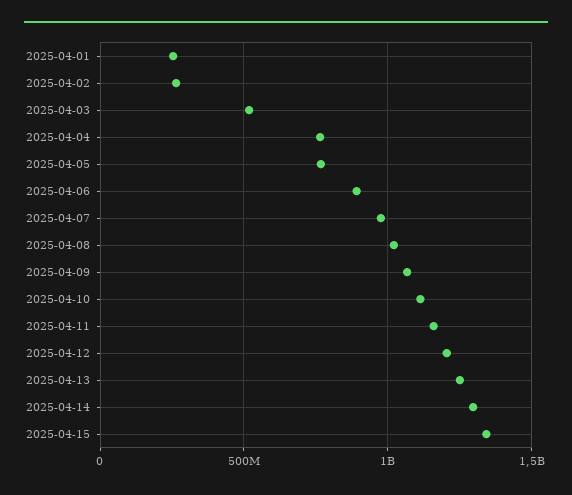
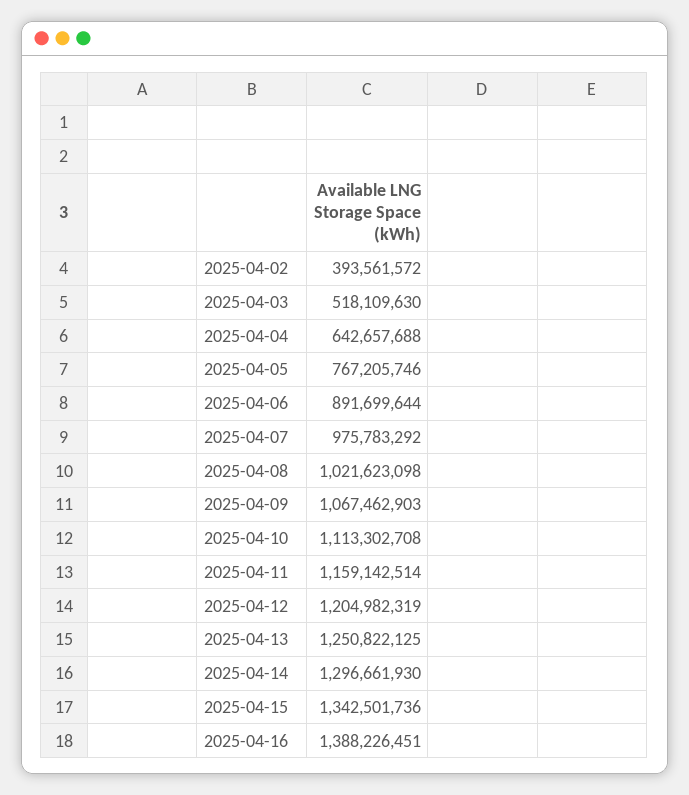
2025-04-01: 250000000 -> none
2025-04-02: 250000000 -> 393561572
2025-04-04: 750000000 -> 642657688
2025-04-16: none -> 1388226451

